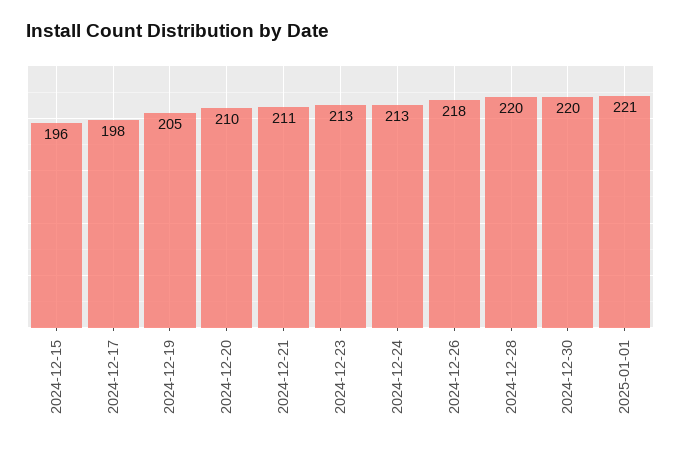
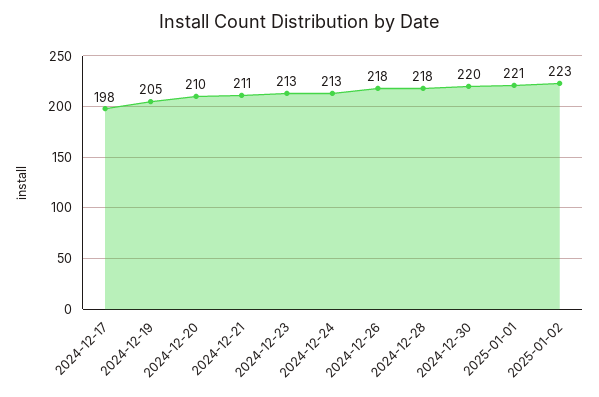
2024-12-15: 196 -> none
2024-12-28: 220 -> 218
2025-01-02: none -> 223

